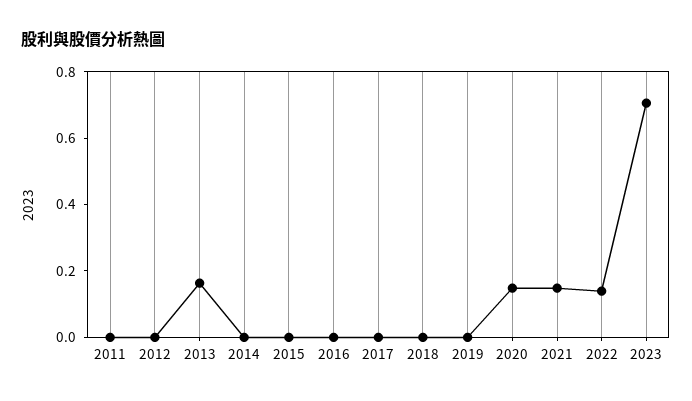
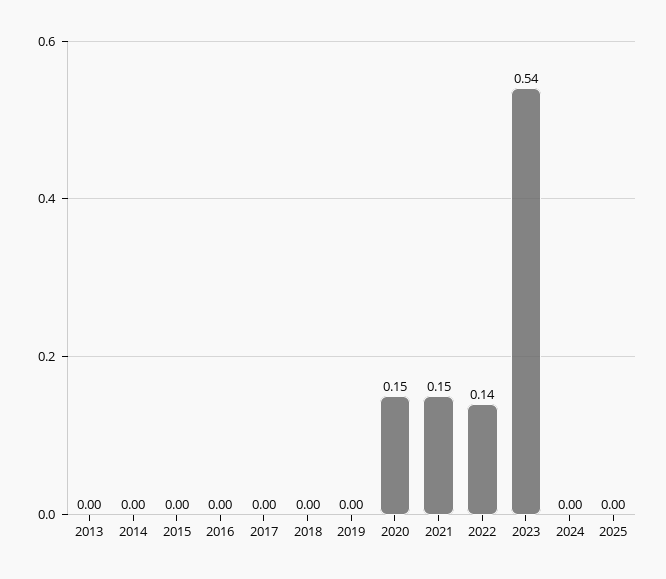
2011: 0 -> none
2012: 0 -> none
2013: 0.15 -> 0
2023: 0.7 -> 0.54
2024: none -> 0
2025: none -> 0

